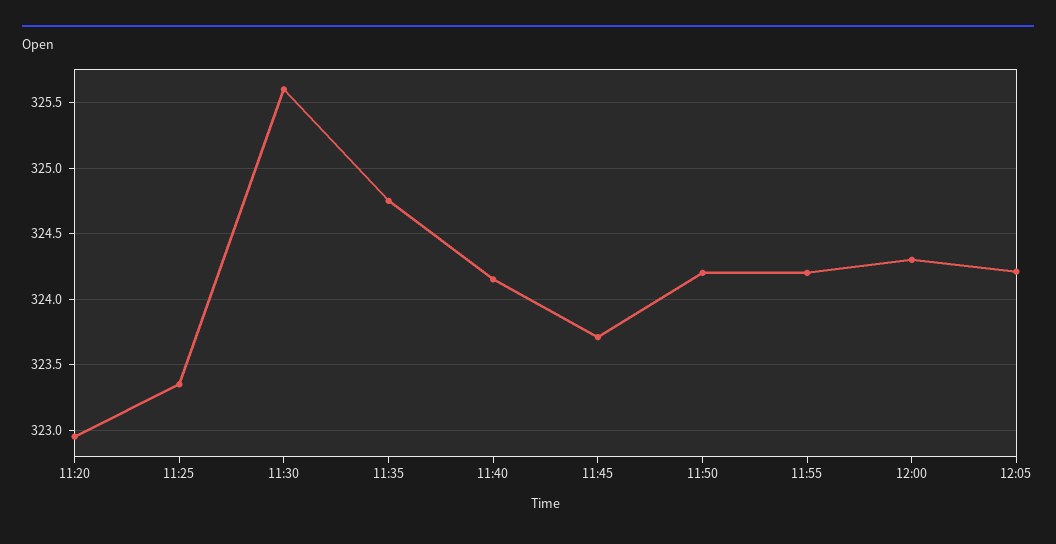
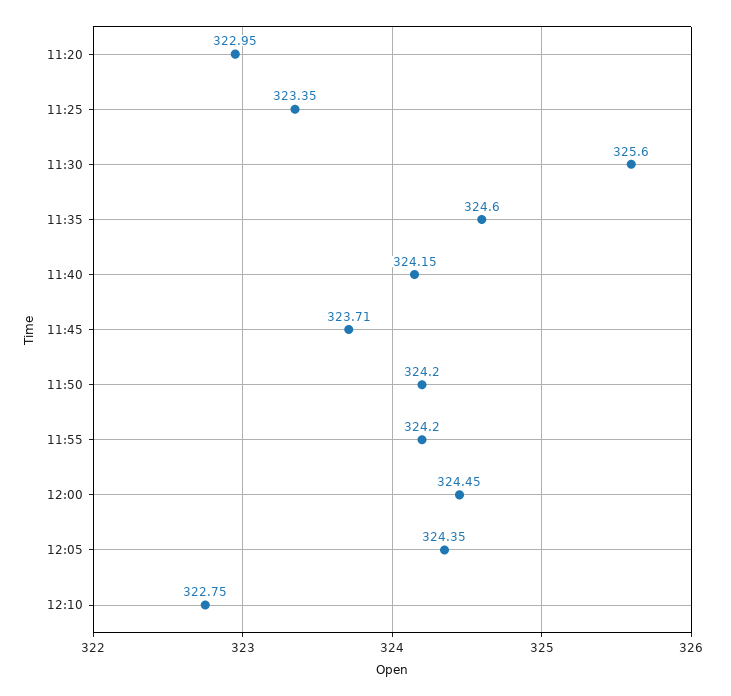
11:35: 324.75 -> 324.6
12:00: 324.3 -> 324.45
12:05: 324.2 -> 324.35
12:10: none -> 322.75

